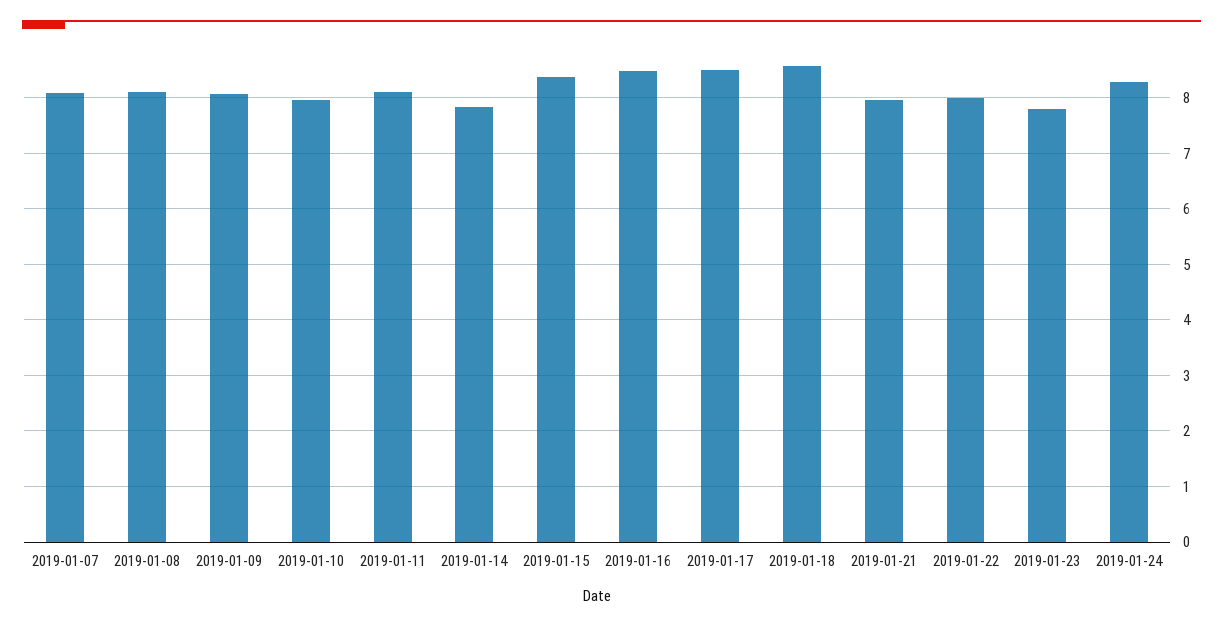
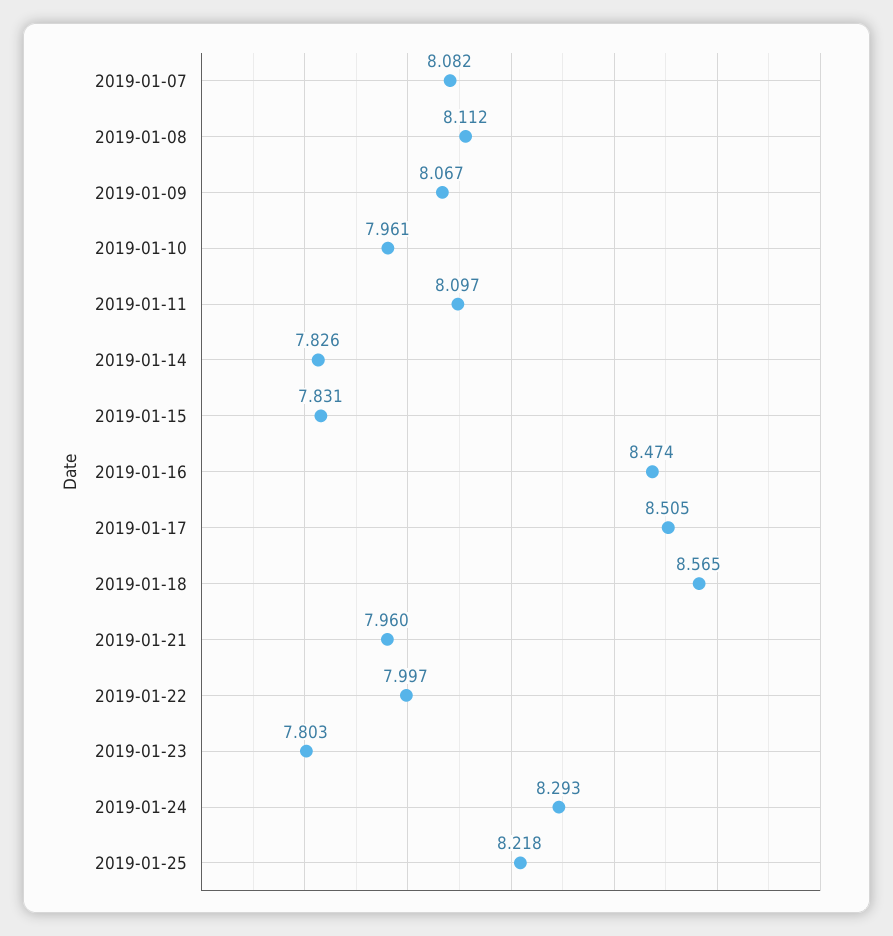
2019-01-15: 8.4 -> 7.831
2019-01-25: none -> 8.218

